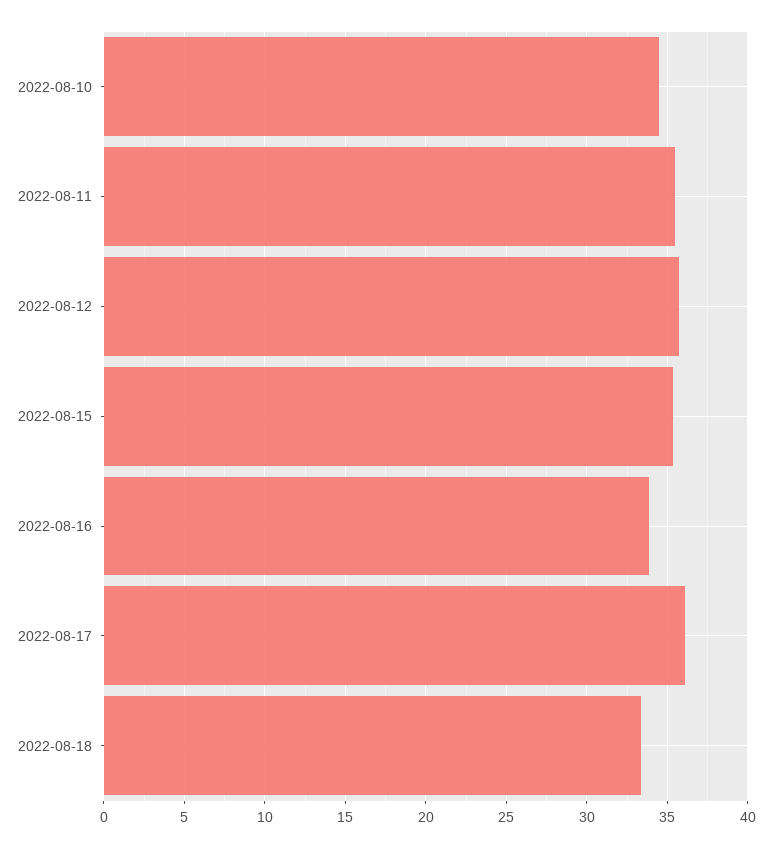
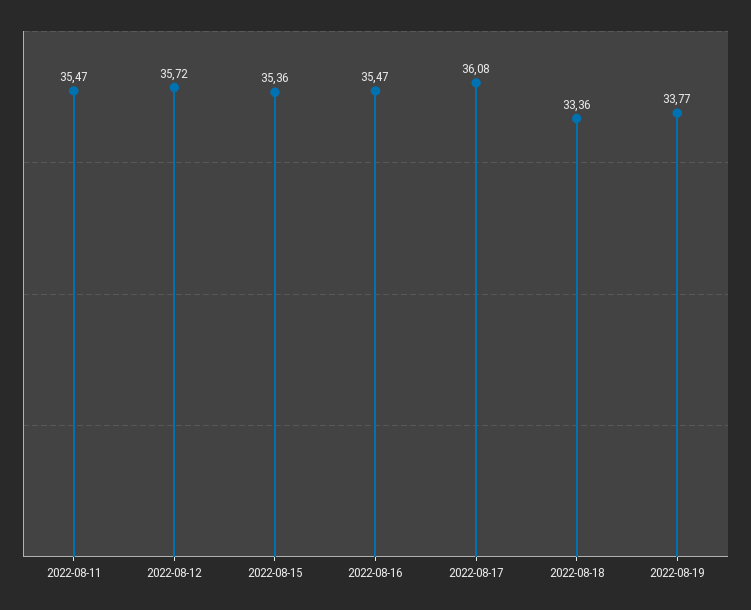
2022-08-10: 34.5 -> none
2022-08-16: 34 -> 35.47
2022-08-19: none -> 33.77

